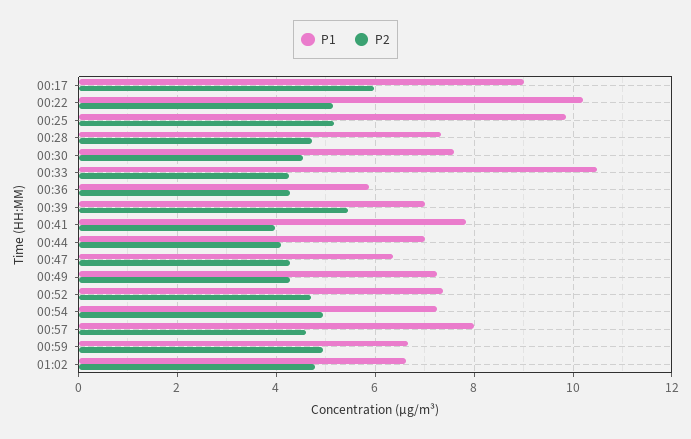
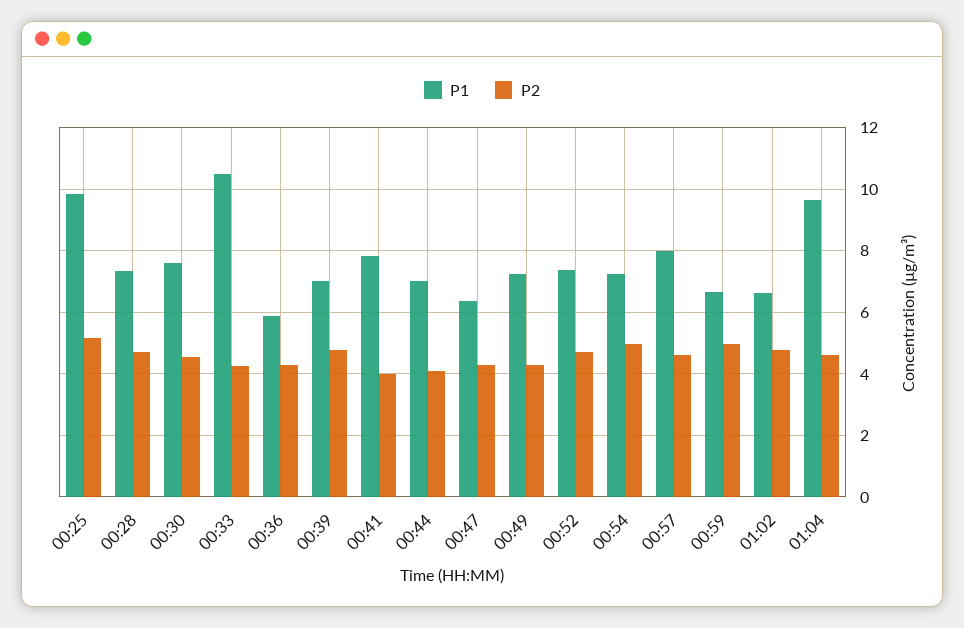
P1, 00:17: 9 -> none
P2, 00:17: 6 -> none
P1, 00:22: 10.2 -> none
P2, 00:22: 5.2 -> none
P2, 00:39: 5.4 -> 4.8
P1, 01:04: none -> 9.6
P2, 01:04: none -> 4.6

